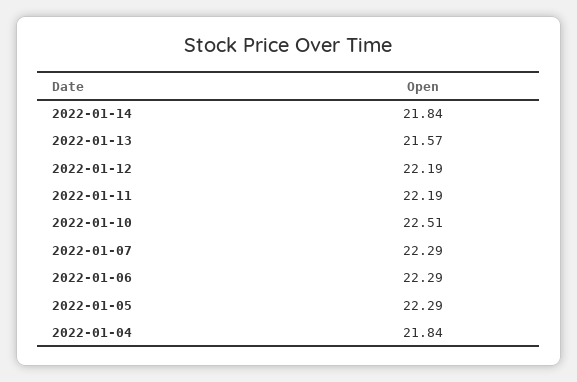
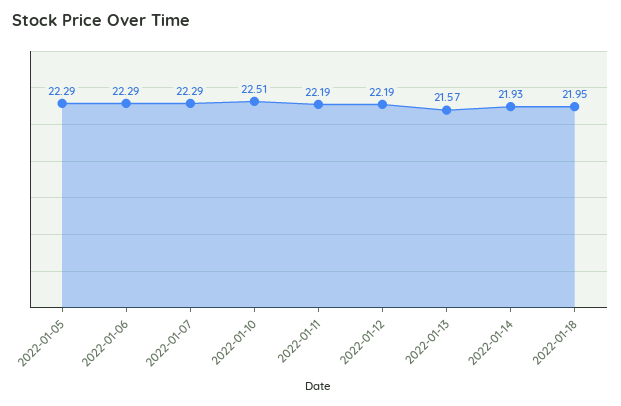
2022-01-14: 21.84 -> 21.93
2022-01-04: 21.84 -> none
2022-01-18: none -> 21.95

